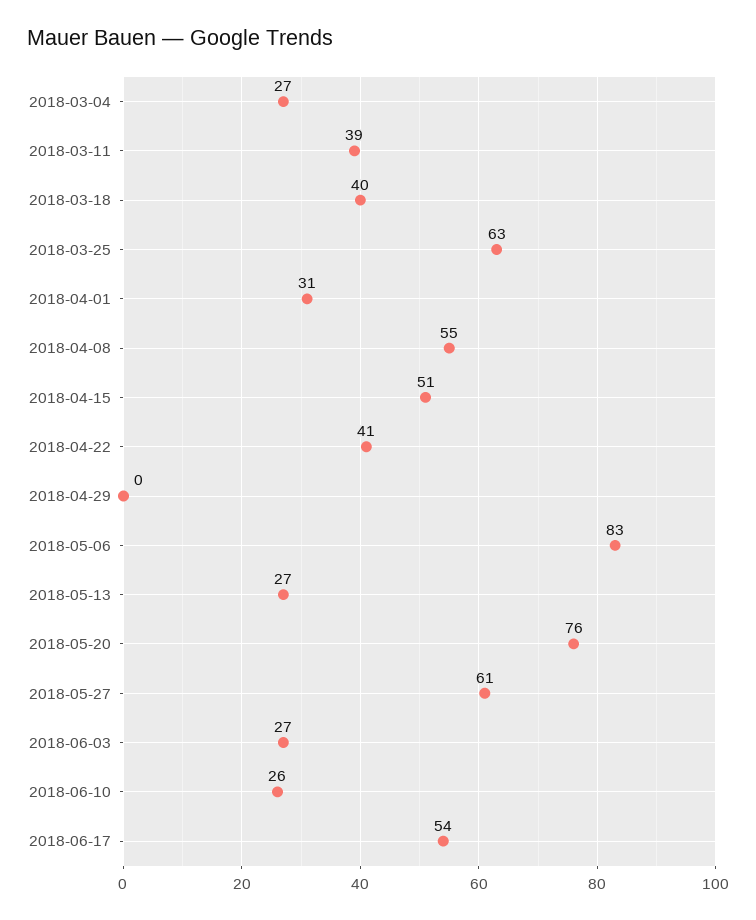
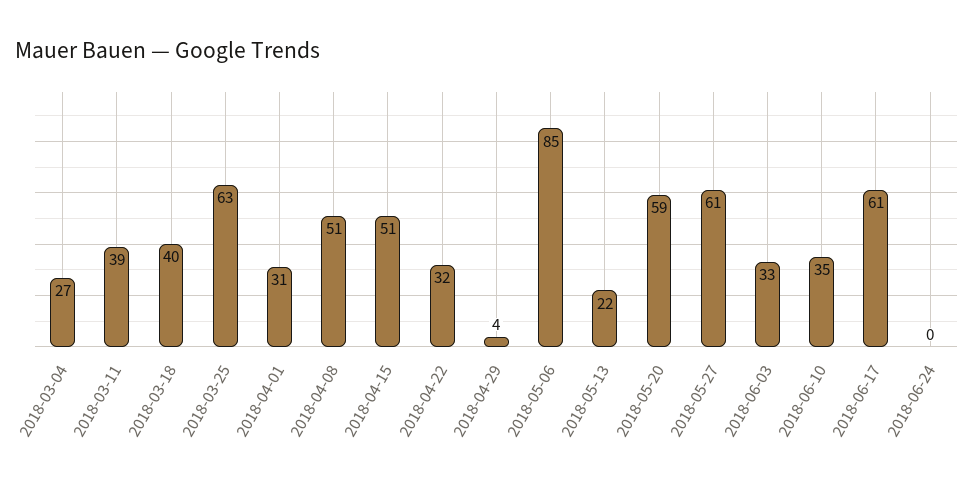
2018-04-08: 55 -> 51
2018-04-22: 41 -> 32
2018-04-29: 0 -> 4
2018-05-06: 83 -> 85
2018-05-13: 27 -> 22
2018-05-20: 76 -> 59
2018-06-03: 27 -> 33
2018-06-10: 26 -> 35
2018-06-17: 54 -> 61
2018-06-24: none -> 0

